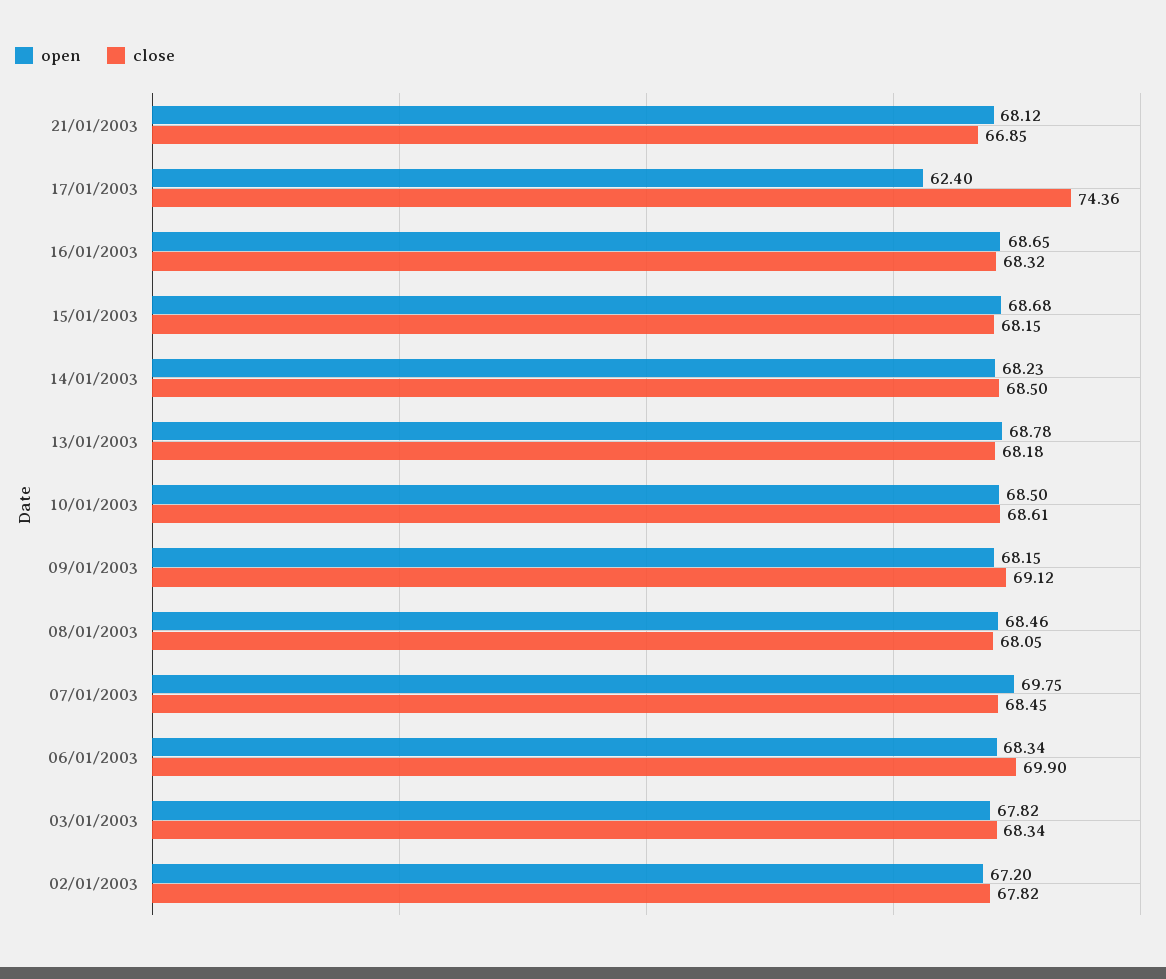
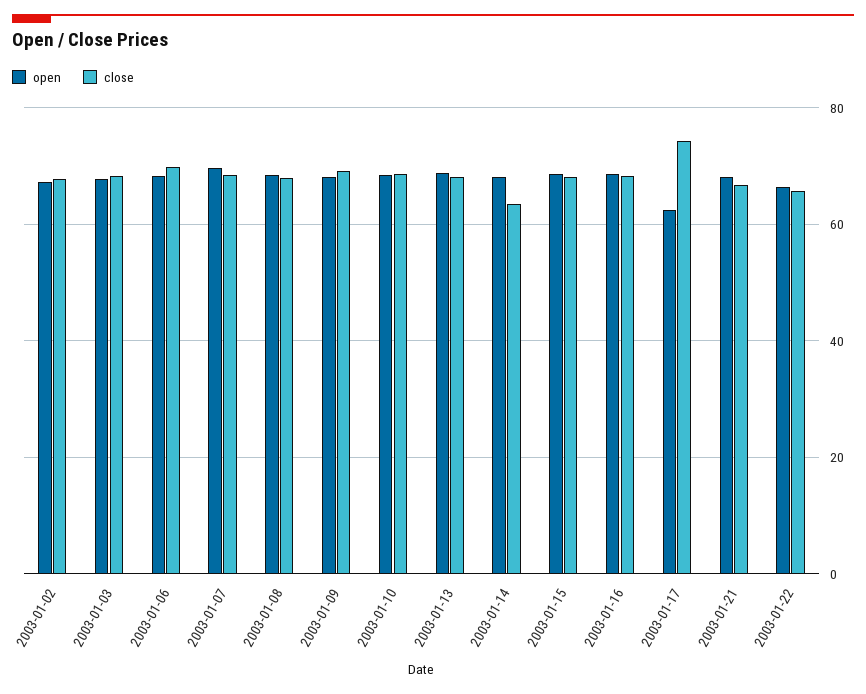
close, 14/01/2003: 68.5 -> 64
open, 2003-01-22: none -> 66
close, 2003-01-22: none -> 66

